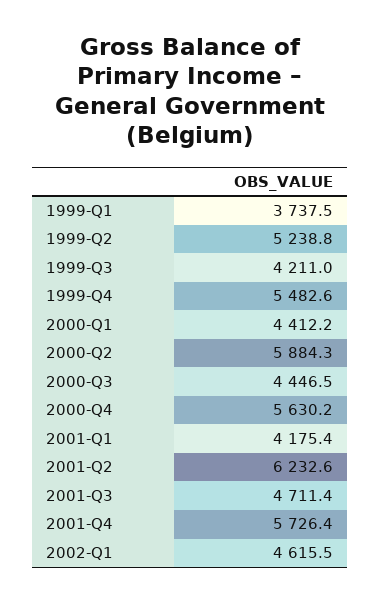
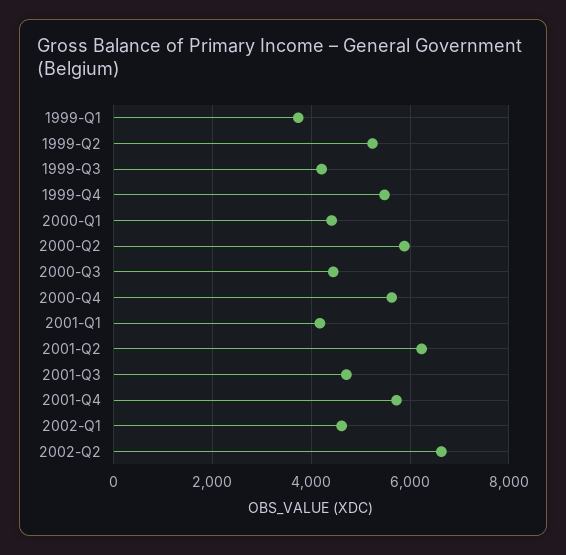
2002-Q2: none -> 6600

